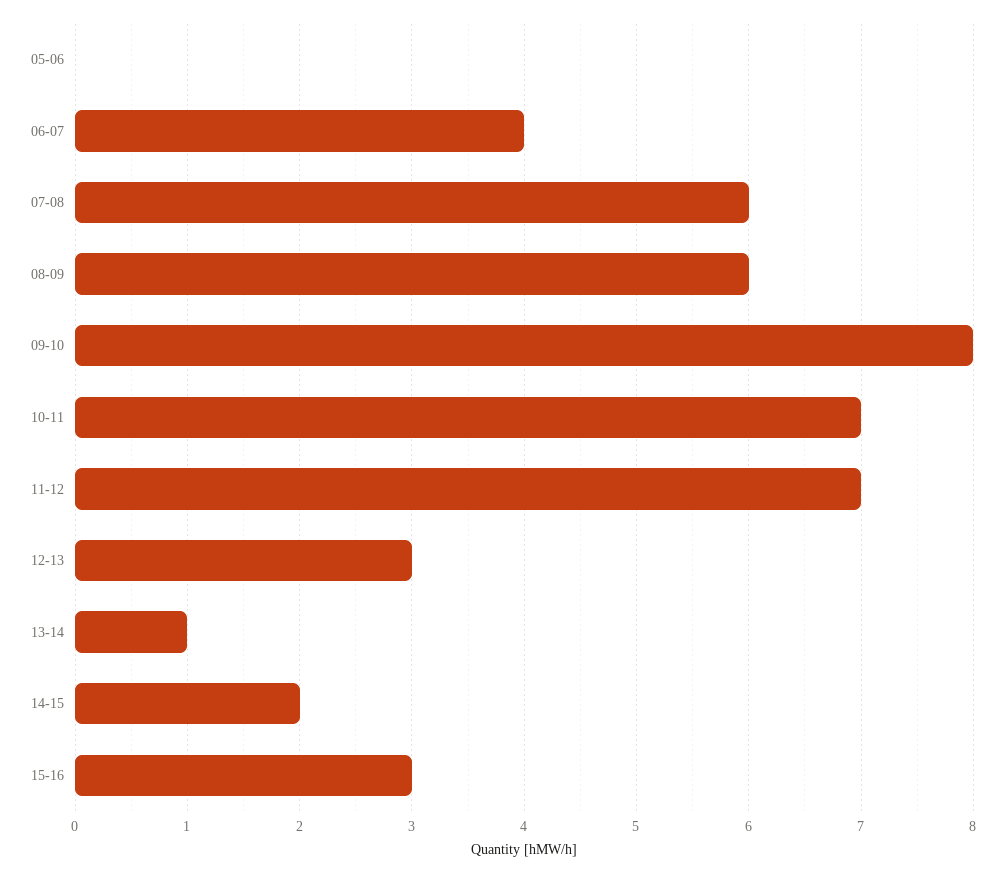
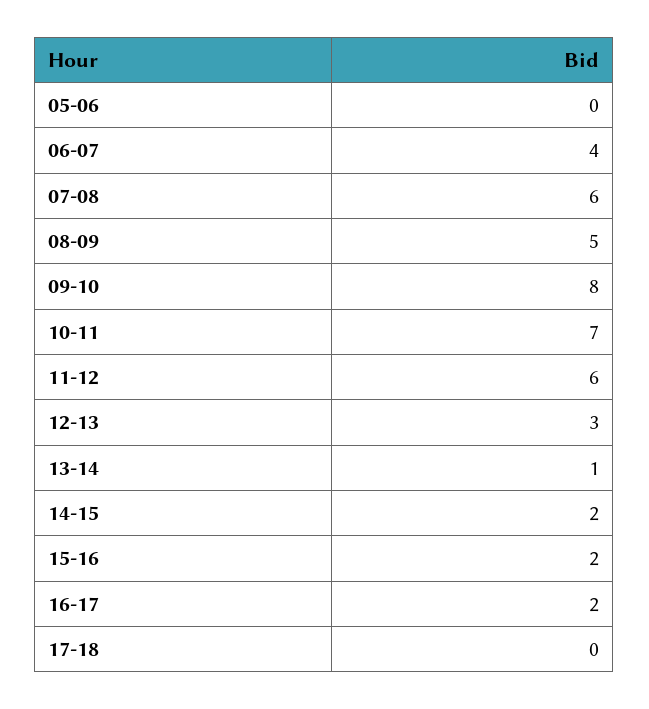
08-09: 6 -> 5
11-12: 7 -> 6
15-16: 3 -> 2
16-17: none -> 2
17-18: none -> 0

